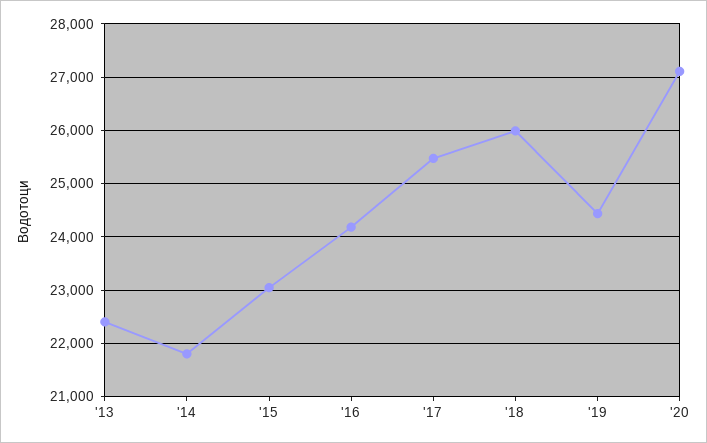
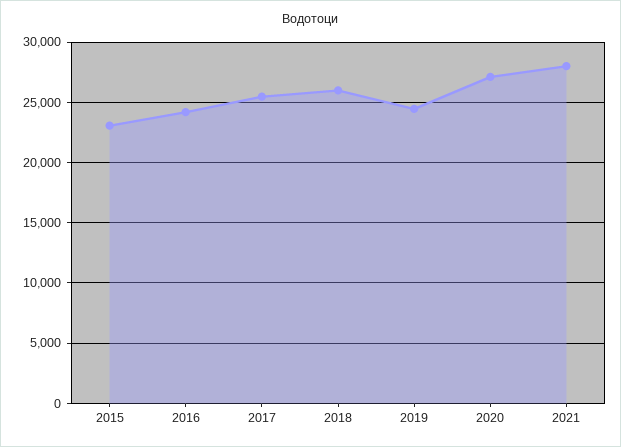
'13: 22400 -> none
'14: 21800 -> none
2021: none -> 28000

